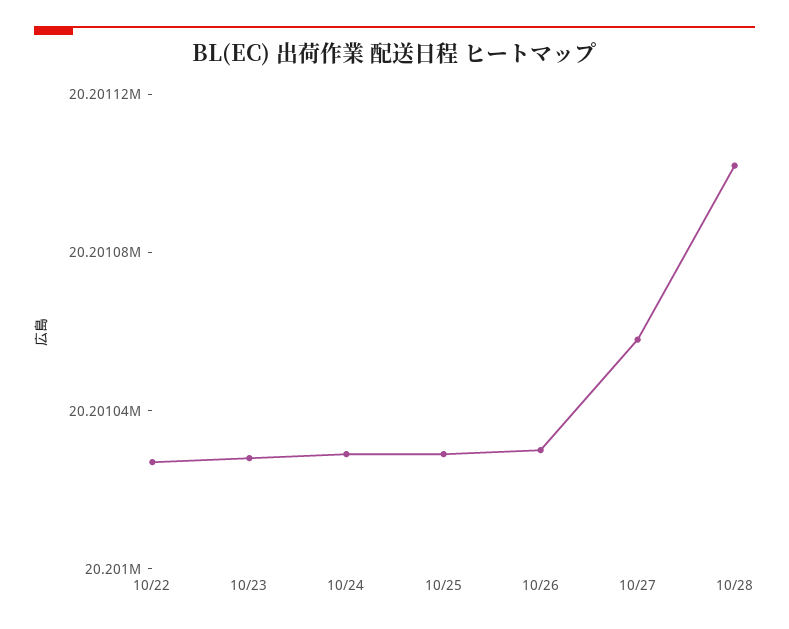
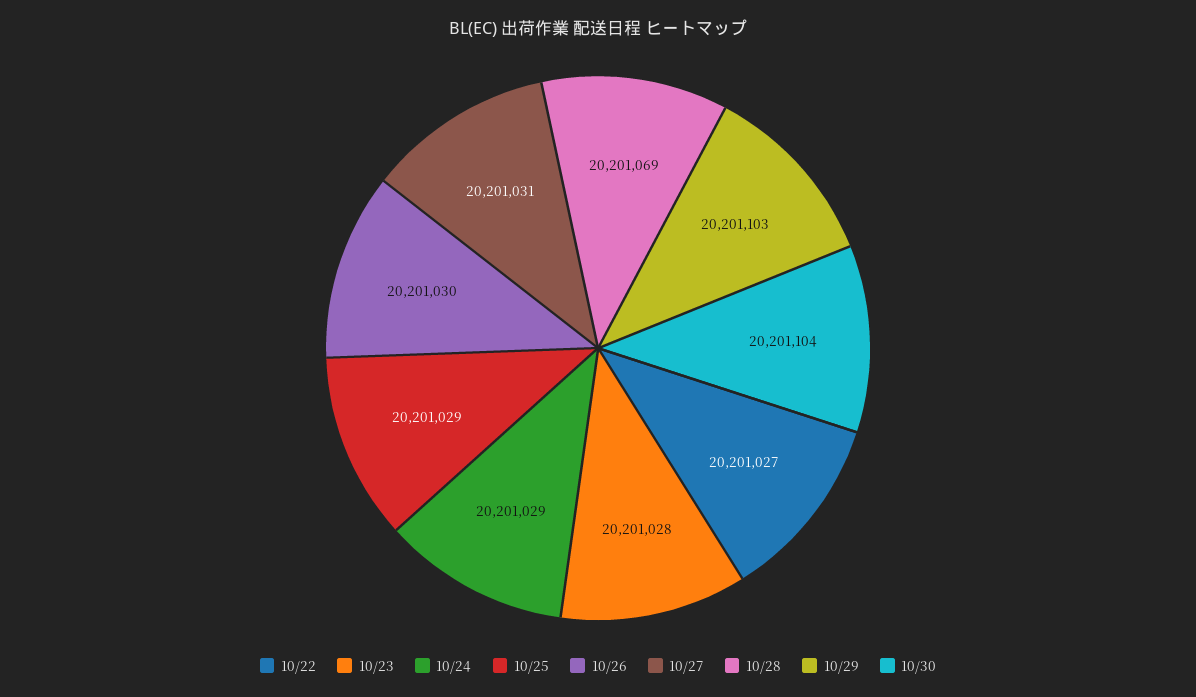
10/27: 20201060 -> 20201031
10/28: 20201100 -> 20201069
10/29: none -> 20201103
10/30: none -> 20201104

